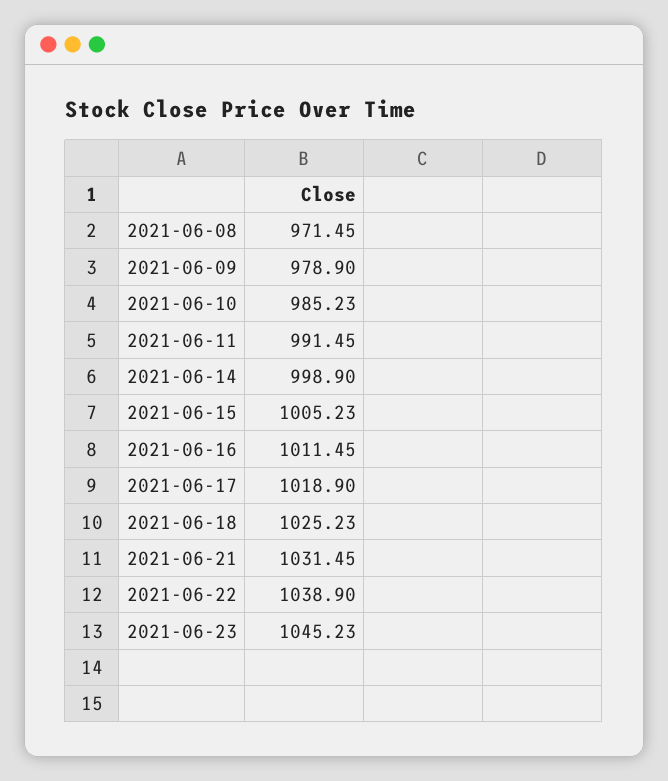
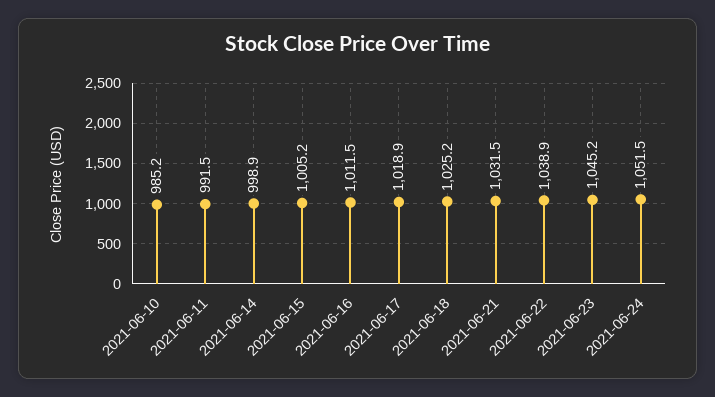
2021-06-08: 971.45 -> none
2021-06-09: 978.9 -> none
2021-06-24: none -> 1051.5

